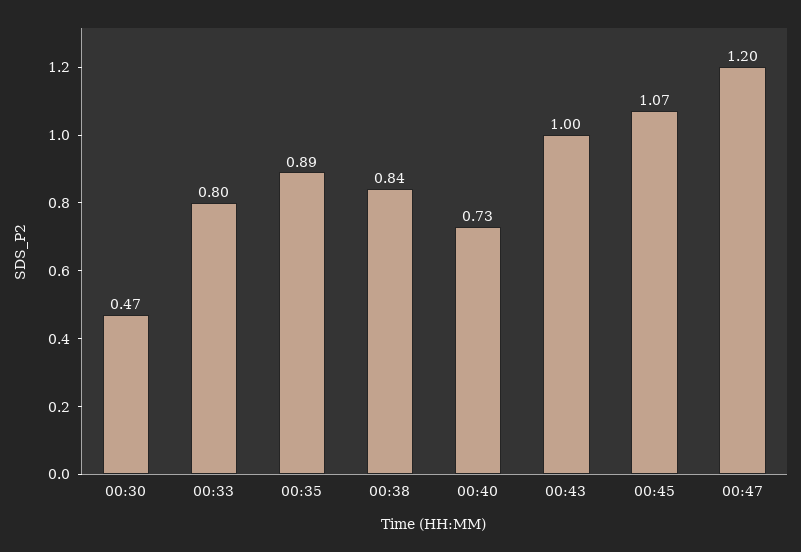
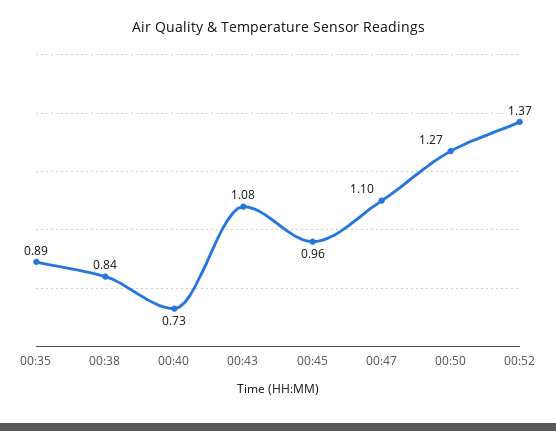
00:30: 0.47 -> none
00:33: 0.8 -> none
00:43: 1 -> 1.08
00:45: 1.07 -> 0.96
00:47: 1.2 -> 1.1
00:50: none -> 1.27
00:52: none -> 1.37

